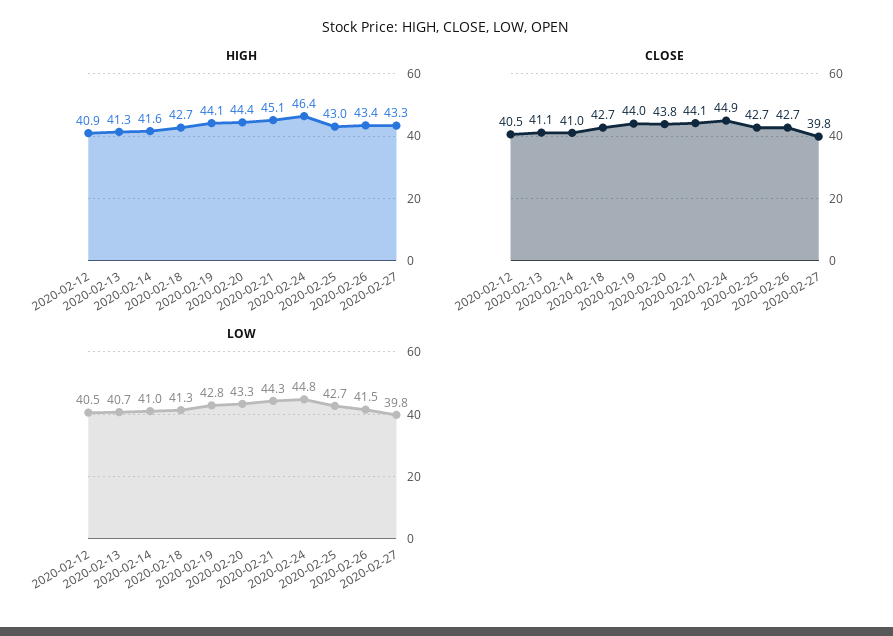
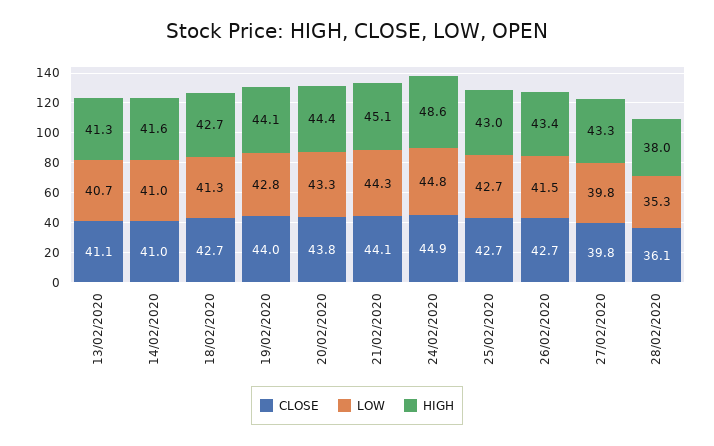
HIGH, 2020-02-12: 40.9 -> none
HIGH, 2020-02-24: 46.4 -> 48.6
CLOSE, 2020-02-12: 40.5 -> none
LOW, 2020-02-12: 40.5 -> none
CLOSE, 28/02/2020: none -> 36.1
LOW, 28/02/2020: none -> 35.3
HIGH, 28/02/2020: none -> 38

